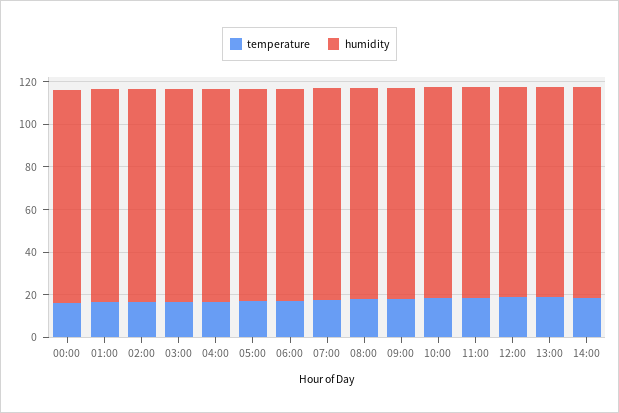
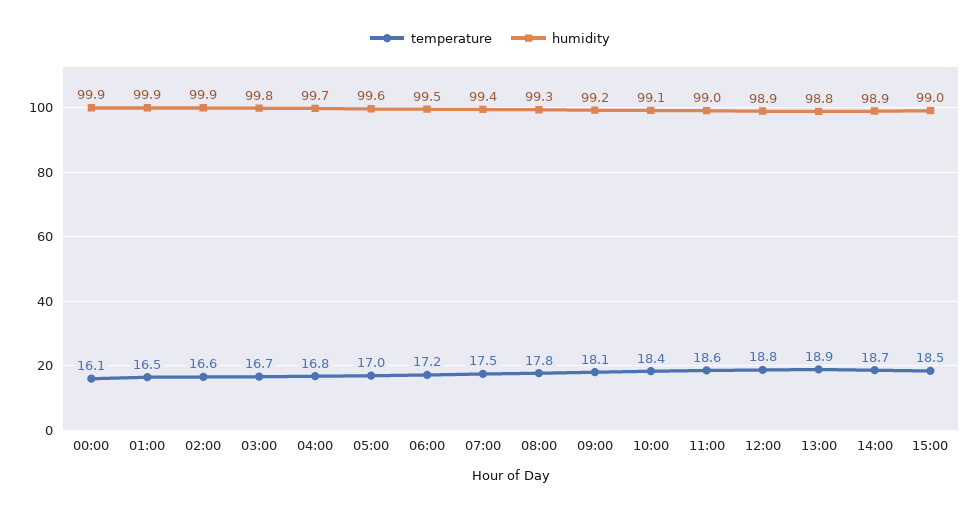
temperature, 15:00: none -> 18.5
humidity, 15:00: none -> 99

